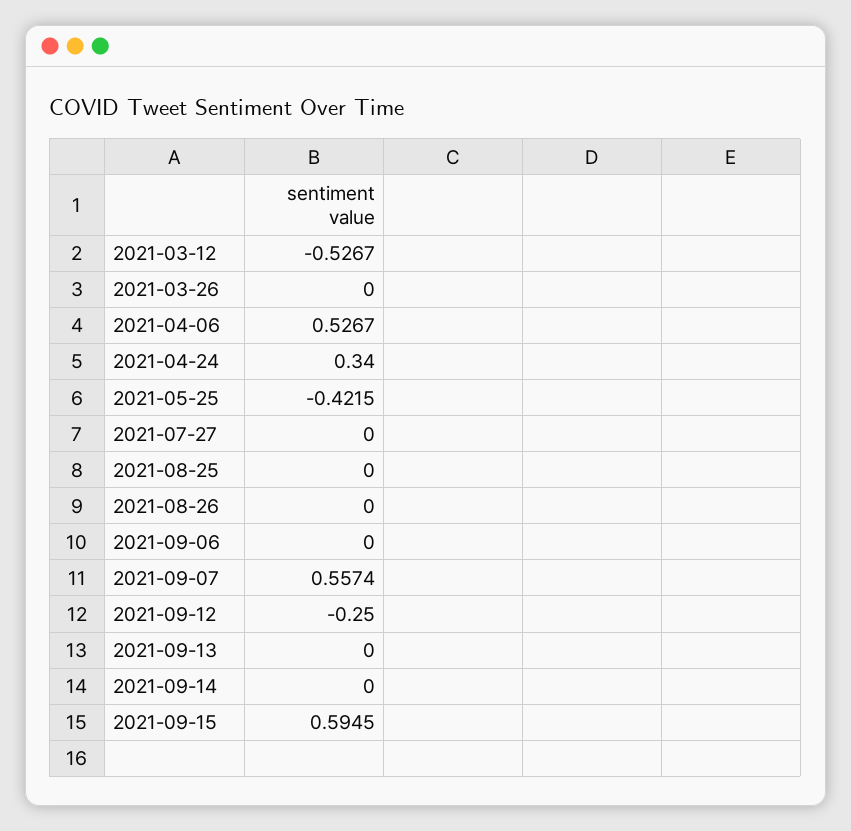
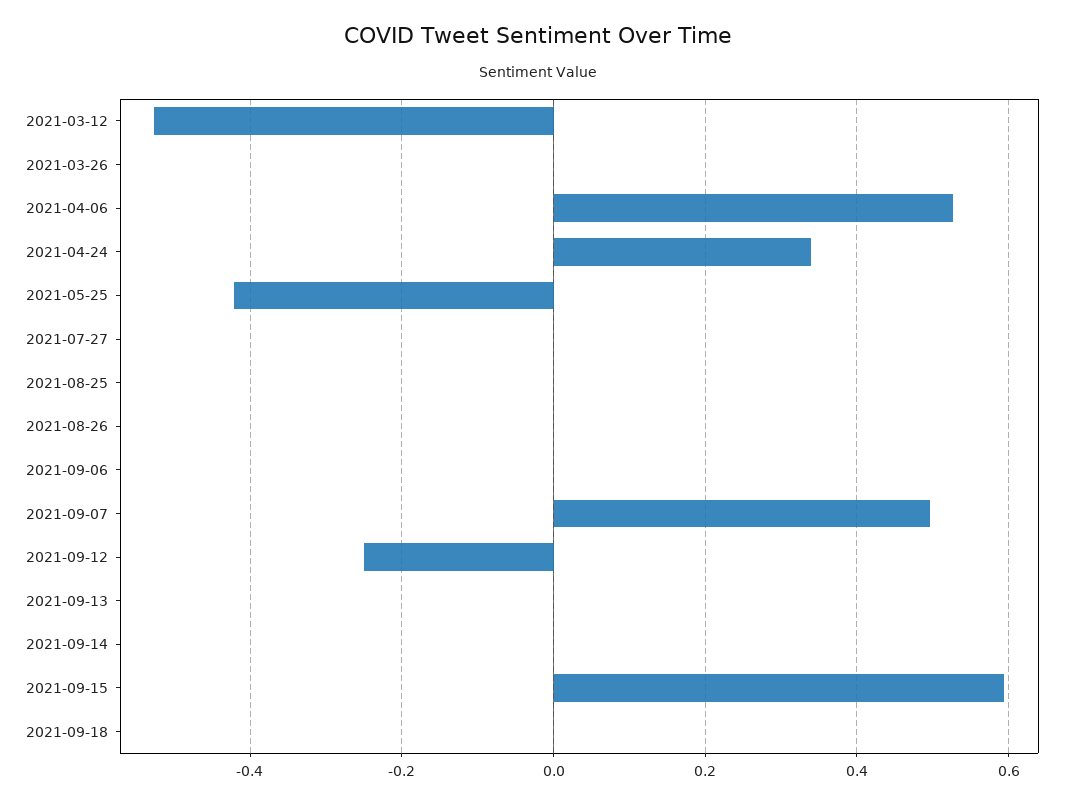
2021-09-07: 0.5574 -> 0.5
2021-09-18: none -> 0

